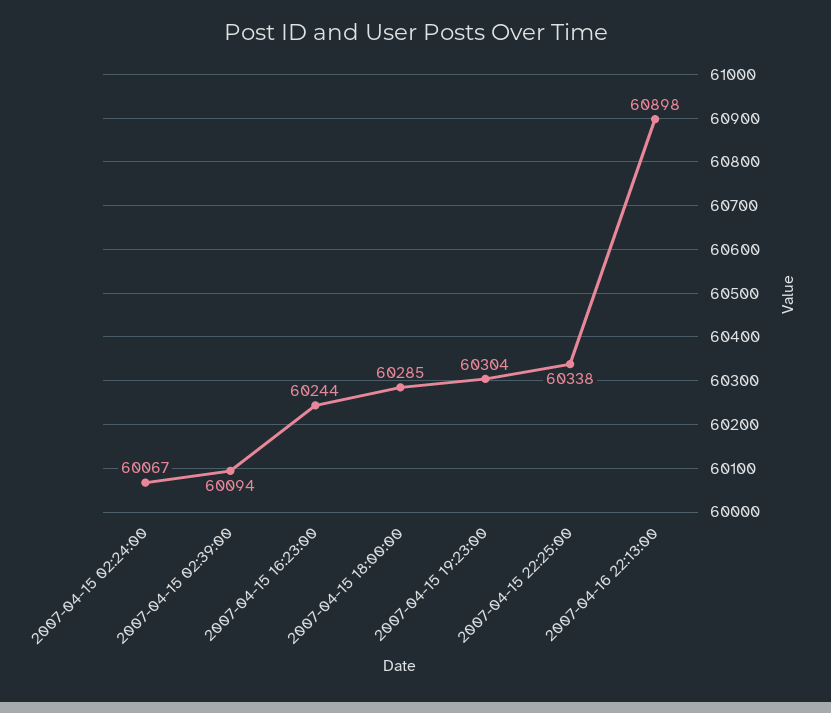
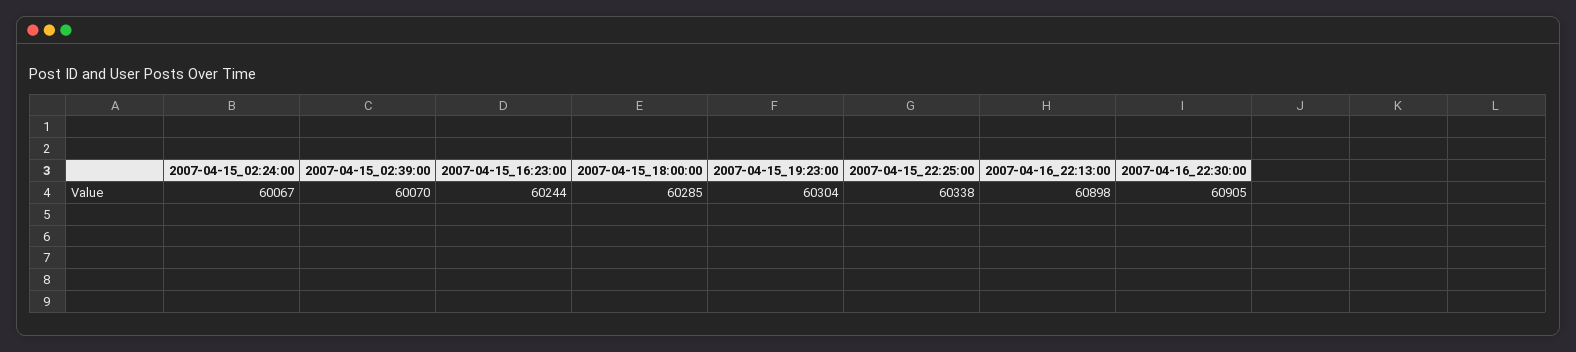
2007-04-15 02:39:00: 60094 -> 60070
2007-04-16_22:30:00: none -> 60905

